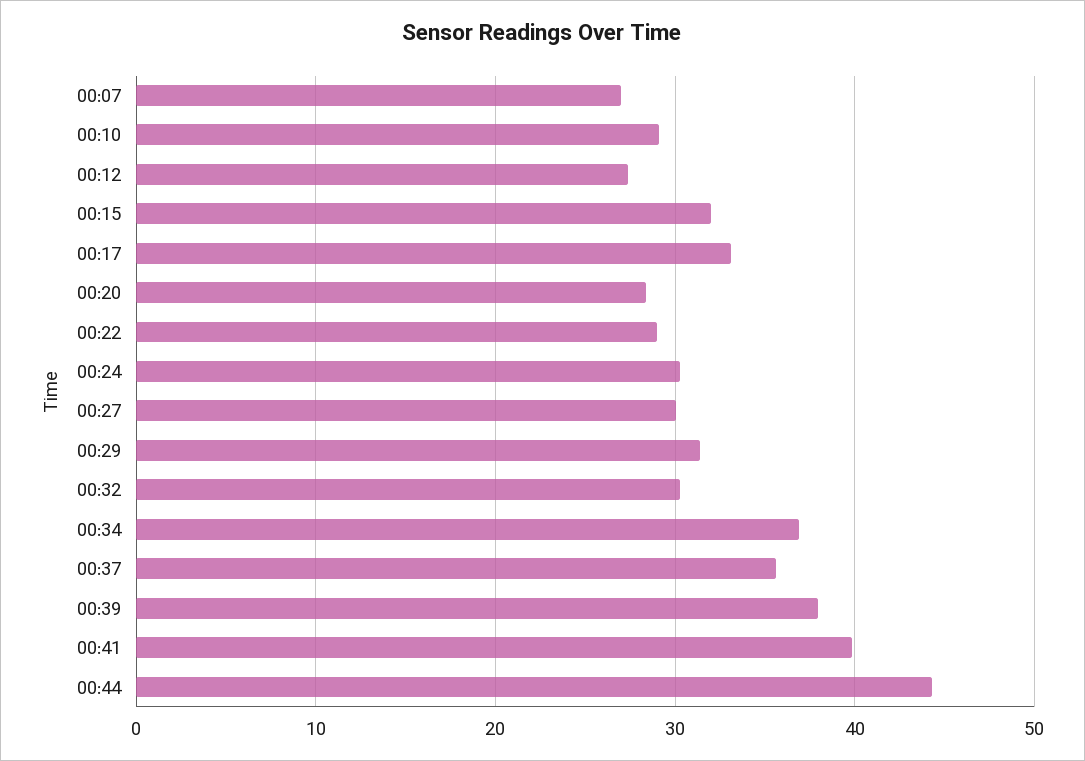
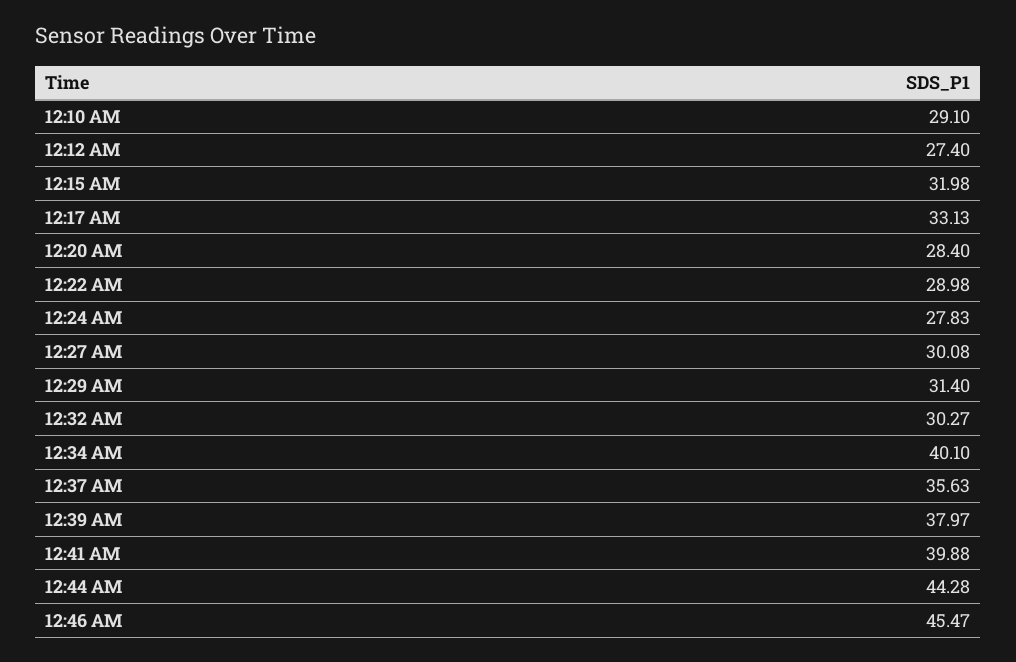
00:07: 27 -> none
00:24: 30 -> 27.83
00:34: 37 -> 40.1
12:46 AM: none -> 45.47

